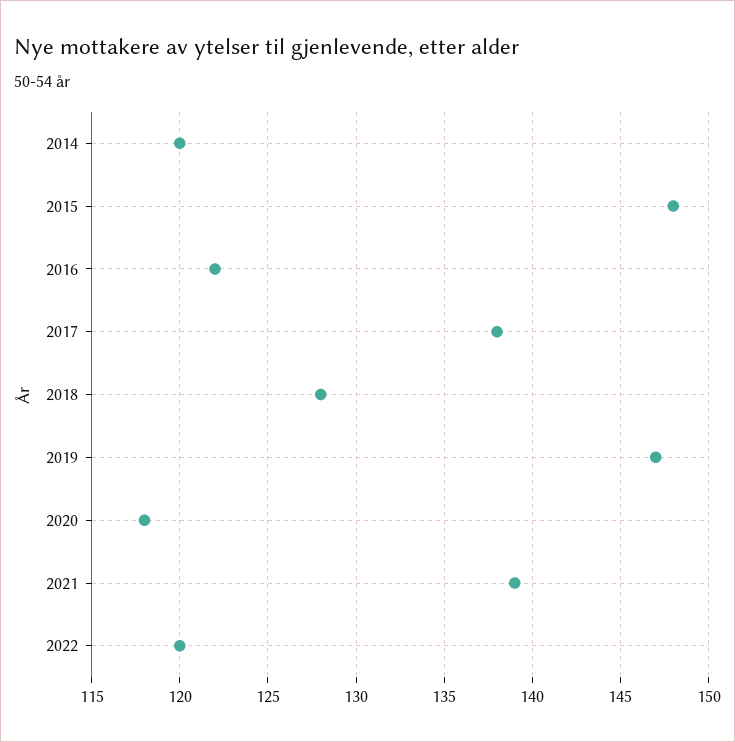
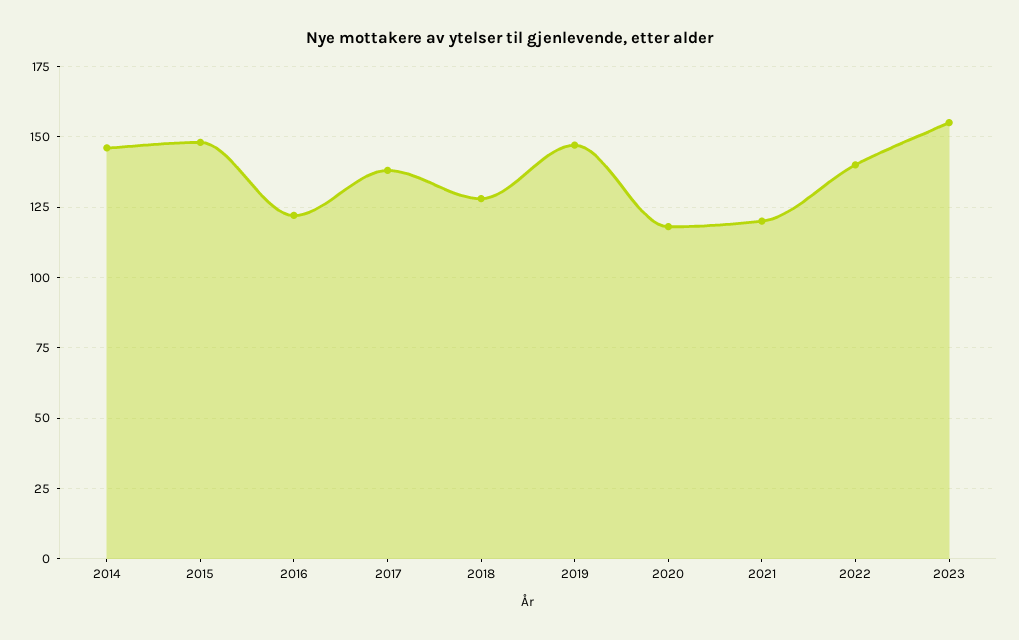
2014: 120 -> 145
2021: 139 -> 120
2022: 120 -> 140
2023: none -> 155

